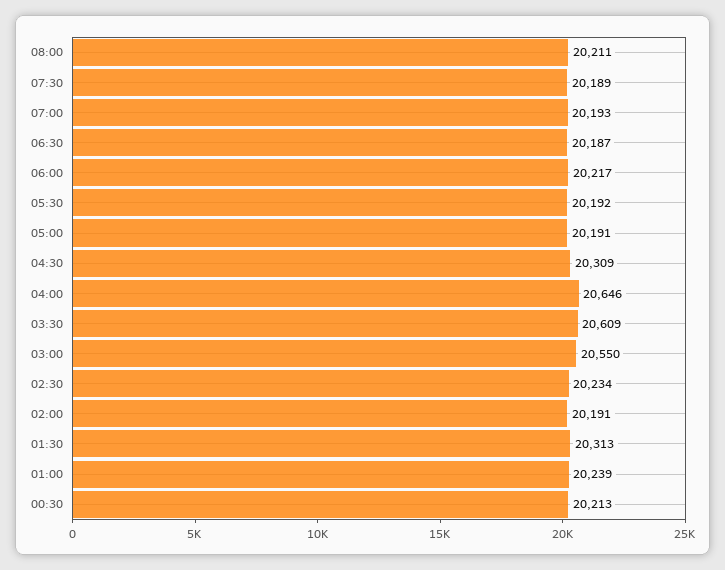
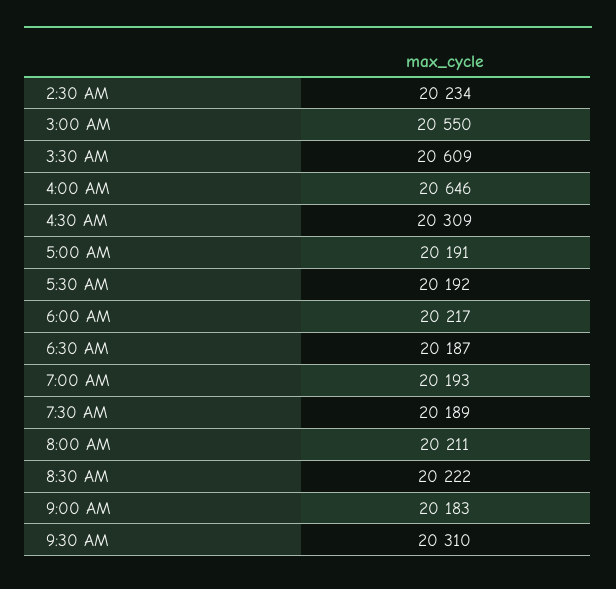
02:00: 20191 -> none
01:30: 20313 -> none
01:00: 20239 -> none
00:30: 20213 -> none
8:30 AM: none -> 20222
9:00 AM: none -> 20183
9:30 AM: none -> 20310

